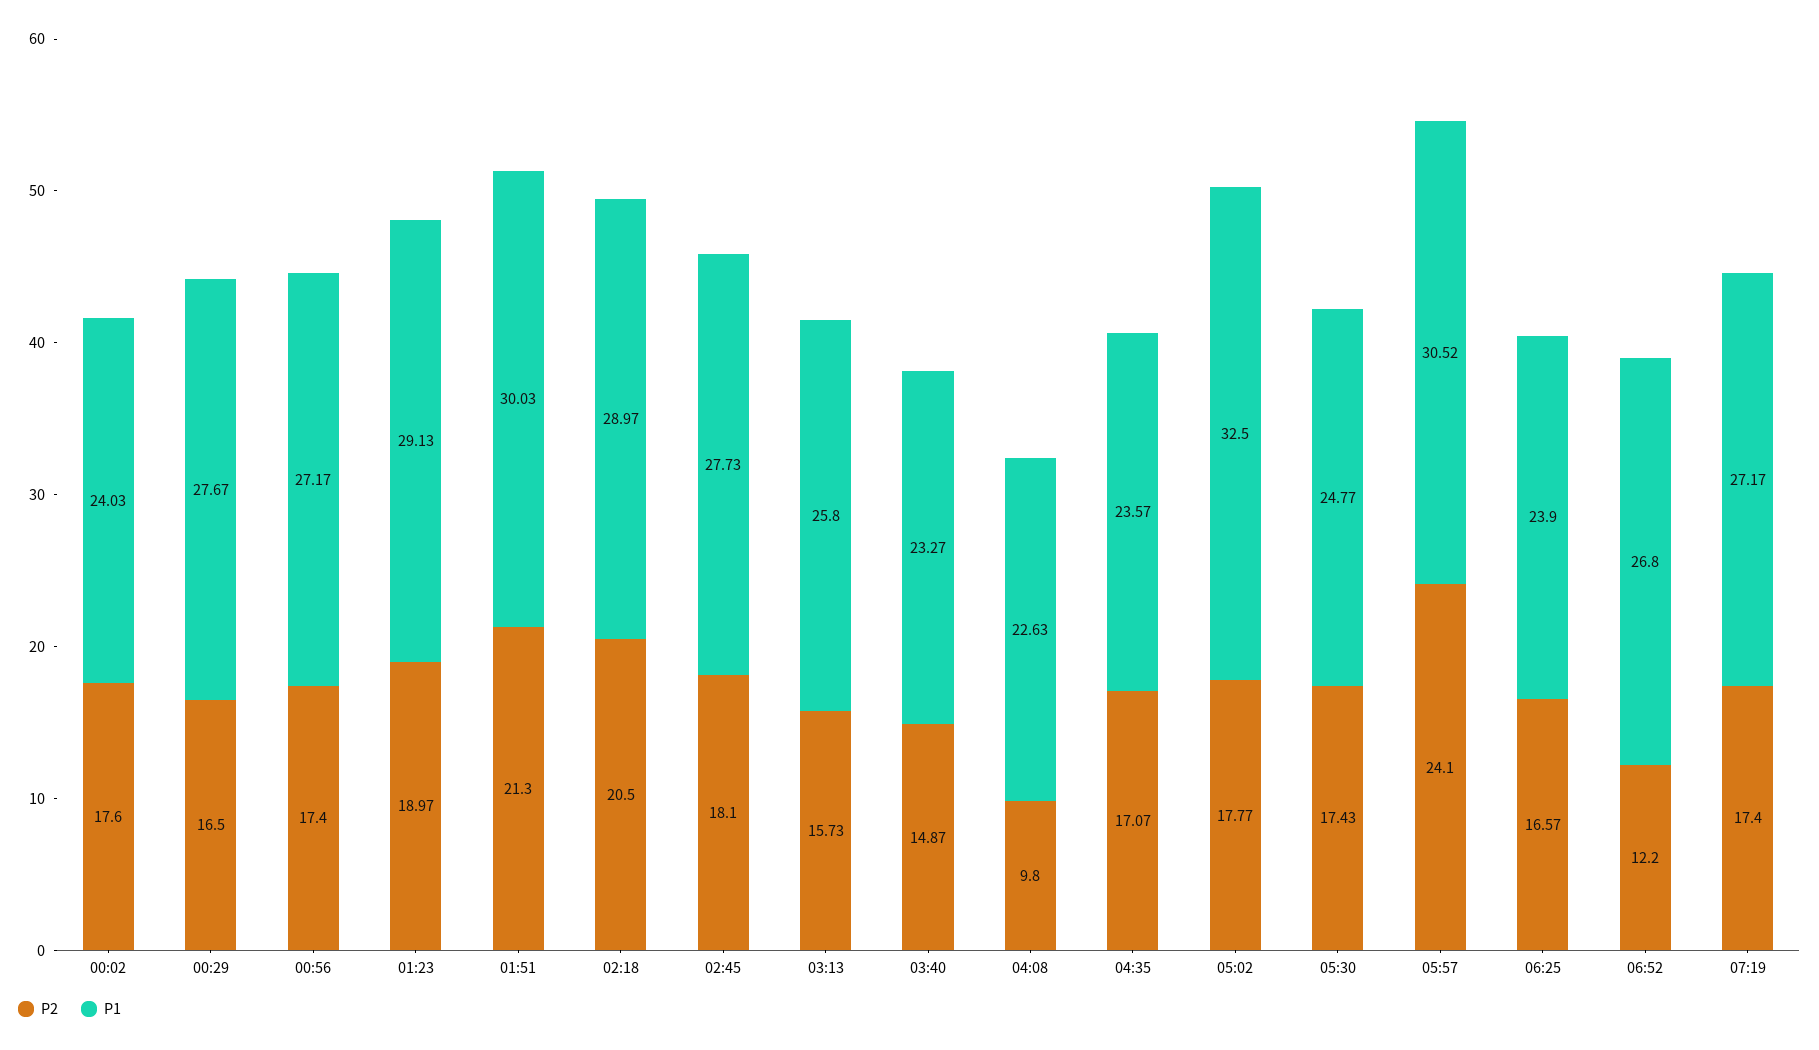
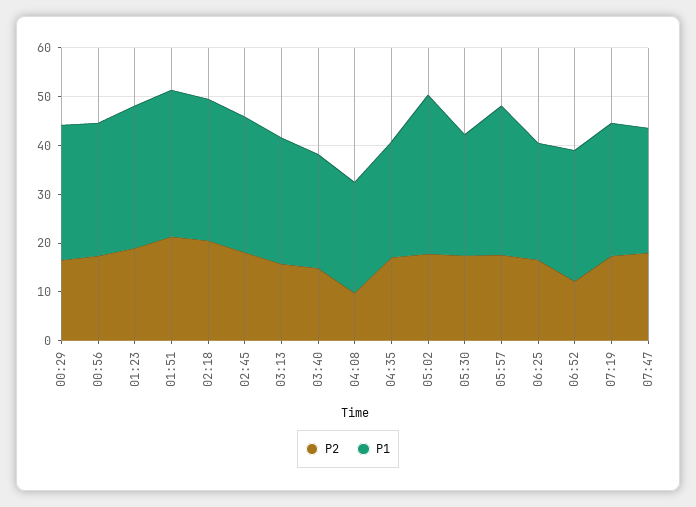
P2, 00:02: 17.6 -> none
P1, 00:02: 24.03 -> none
P2, 05:57: 24.1 -> 18
P2, 07:47: none -> 18
P1, 07:47: none -> 26

